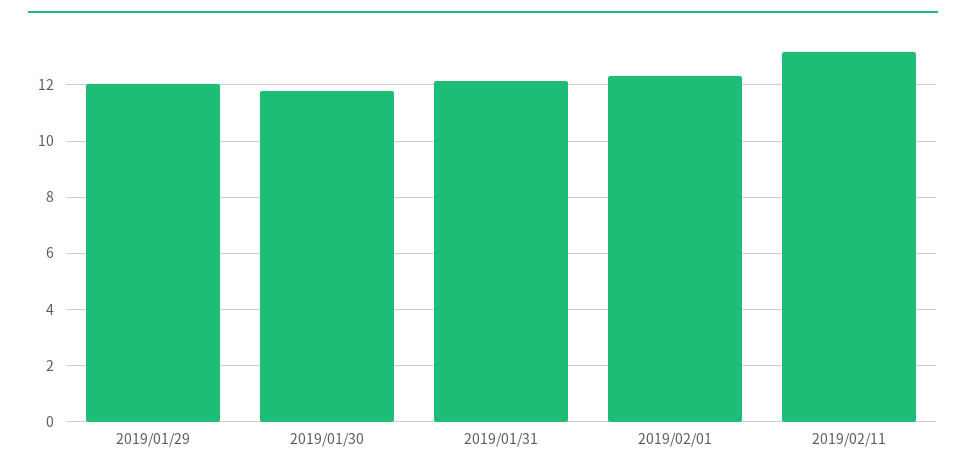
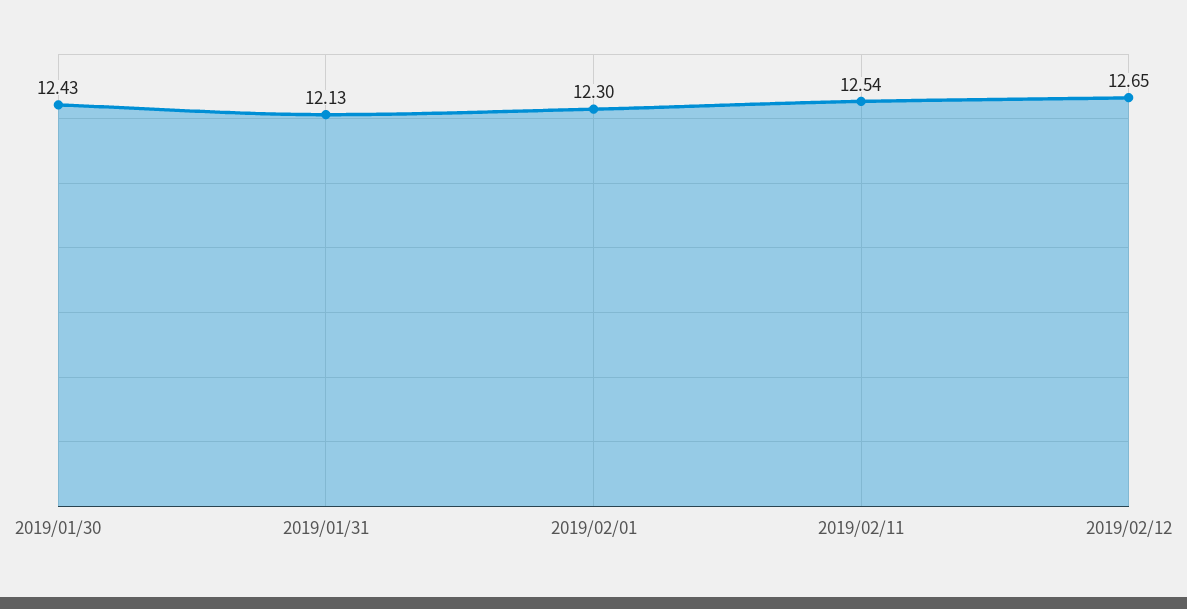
2019/01/29: 12 -> none
2019/01/30: 11.75 -> 12.43
2019/02/11: 13.25 -> 12.54
2019/02/12: none -> 12.65

